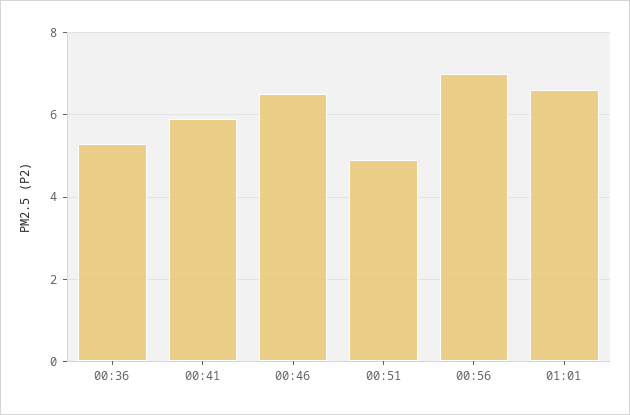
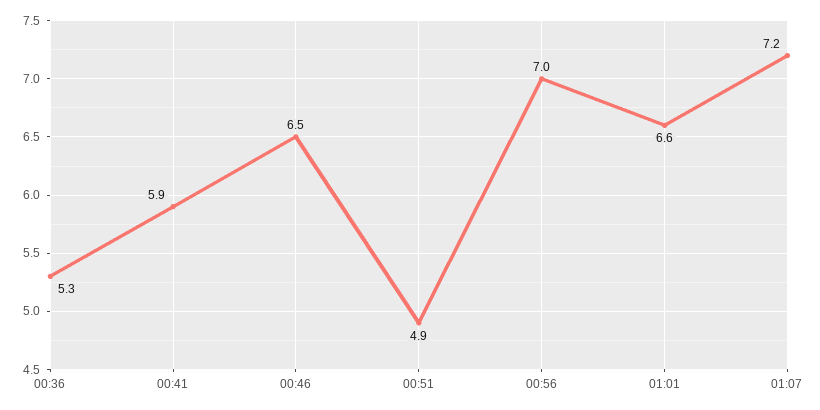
01:07: none -> 7.2

